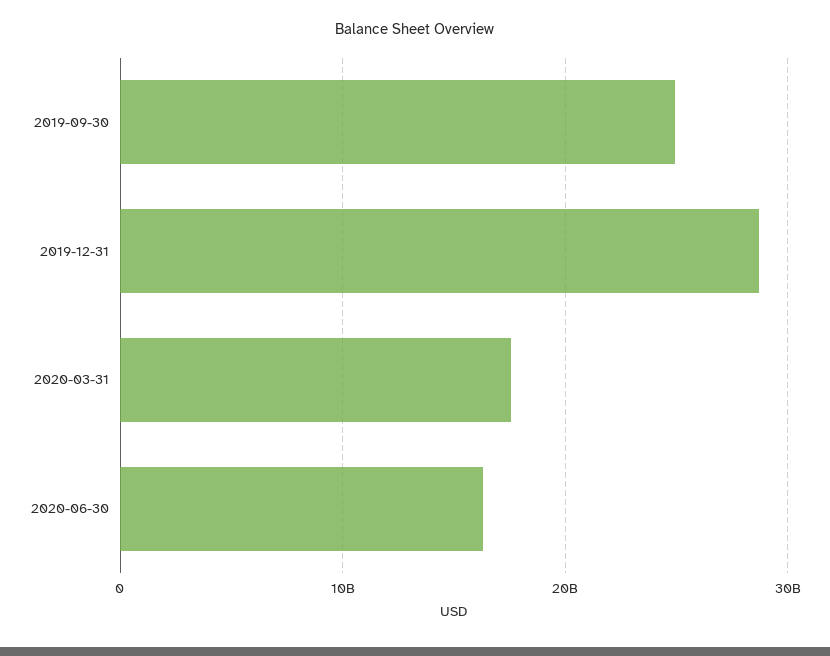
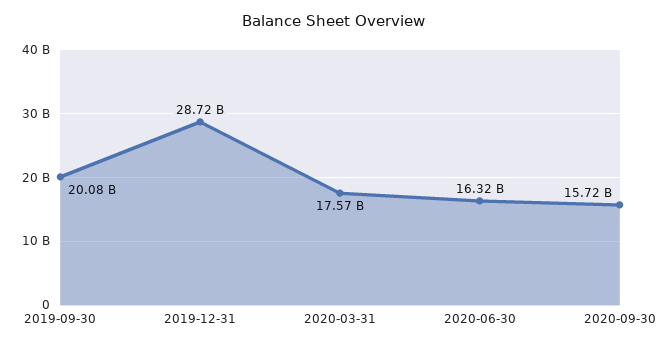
2019-09-30: 25000000000 -> 20080000000
2020-09-30: none -> 15720000000

